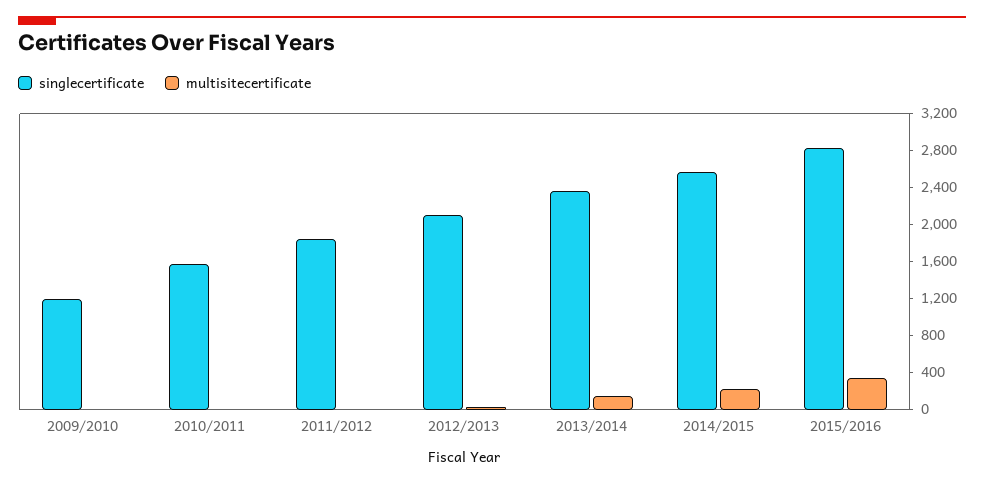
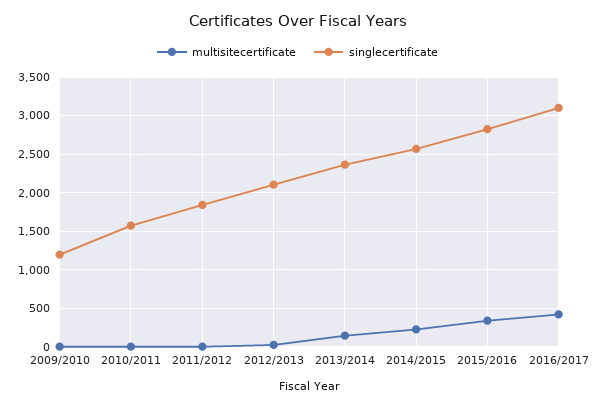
multisitecertificate, 2016/2017: none -> 400
singlecertificate, 2016/2017: none -> 3100

